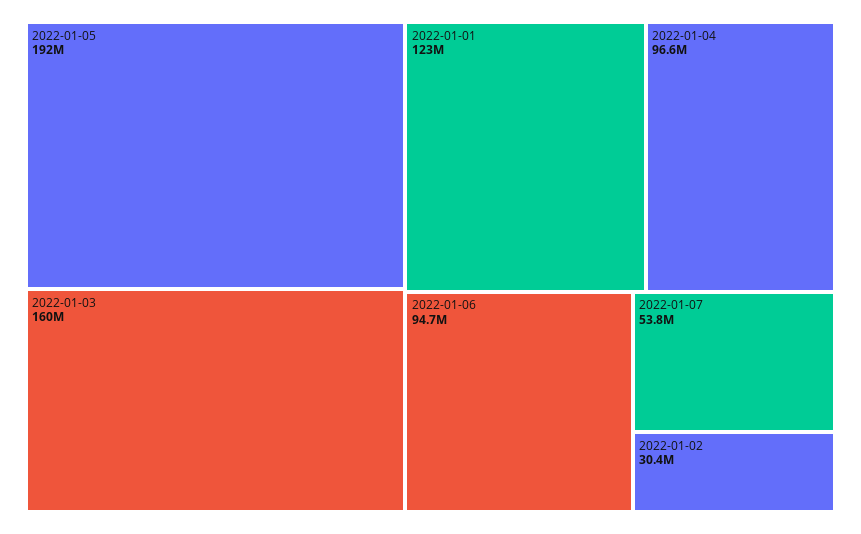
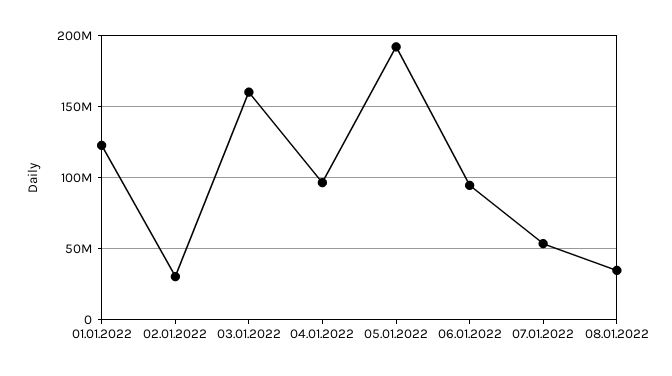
08.01.2022: none -> 35000000

